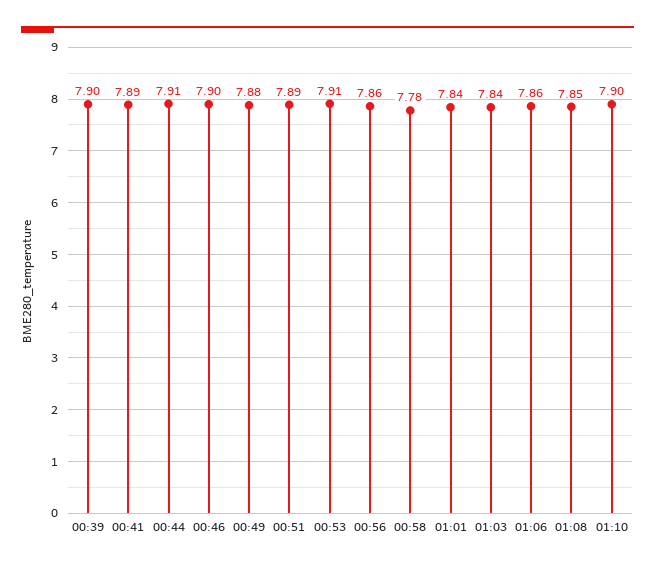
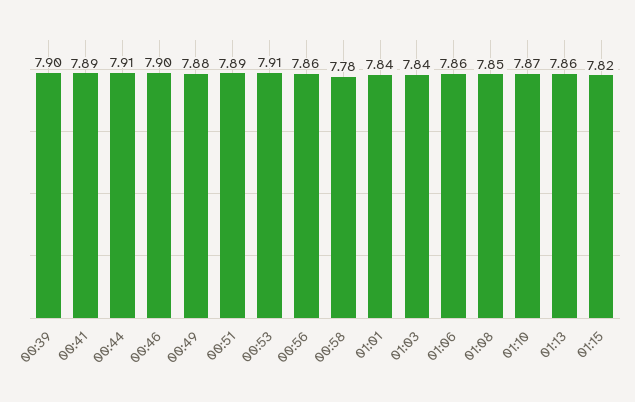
01:10: 7.9 -> 7.87
01:13: none -> 7.86
01:15: none -> 7.82

